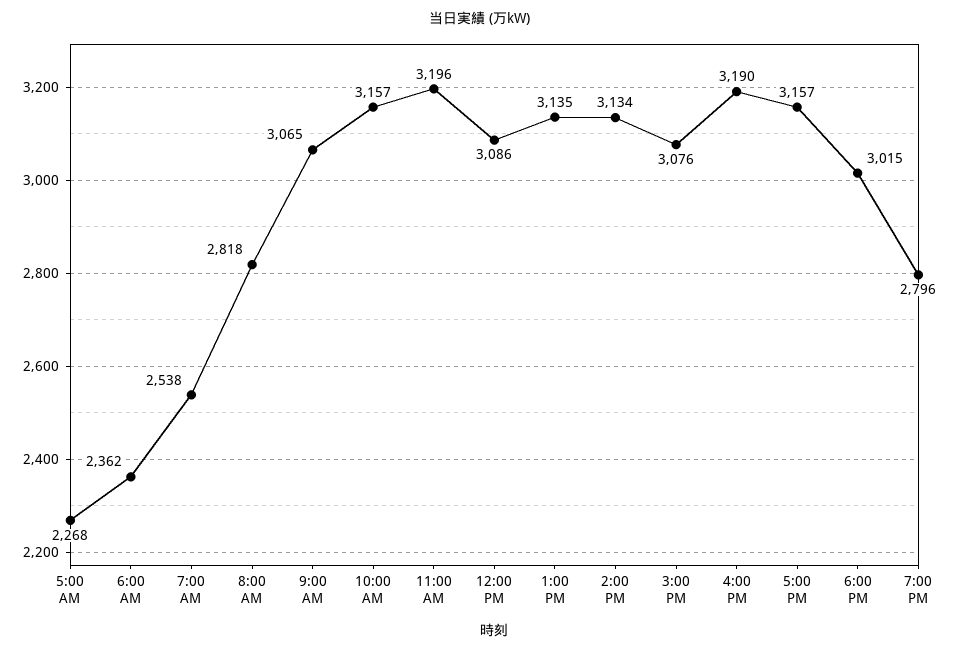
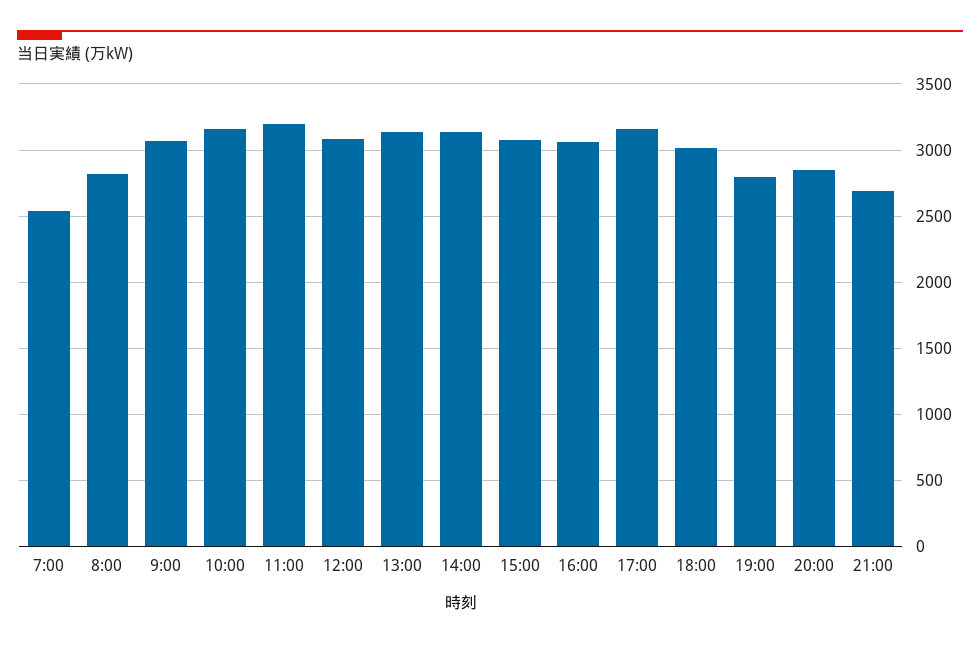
5:00 AM: 2268 -> none
6:00 AM: 2362 -> none
4:00 PM: 3190 -> 3050
20:00: none -> 2850
21:00: none -> 2700

